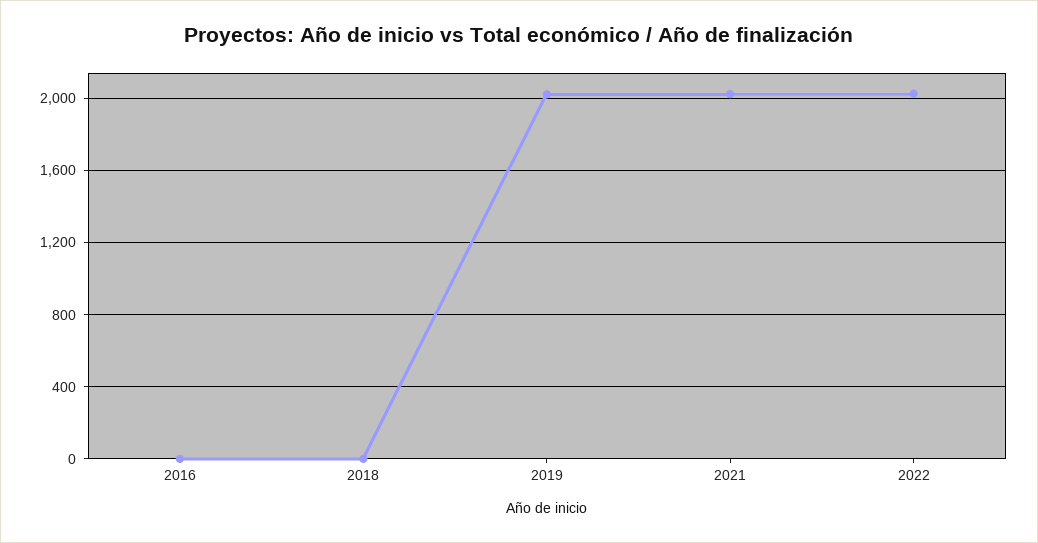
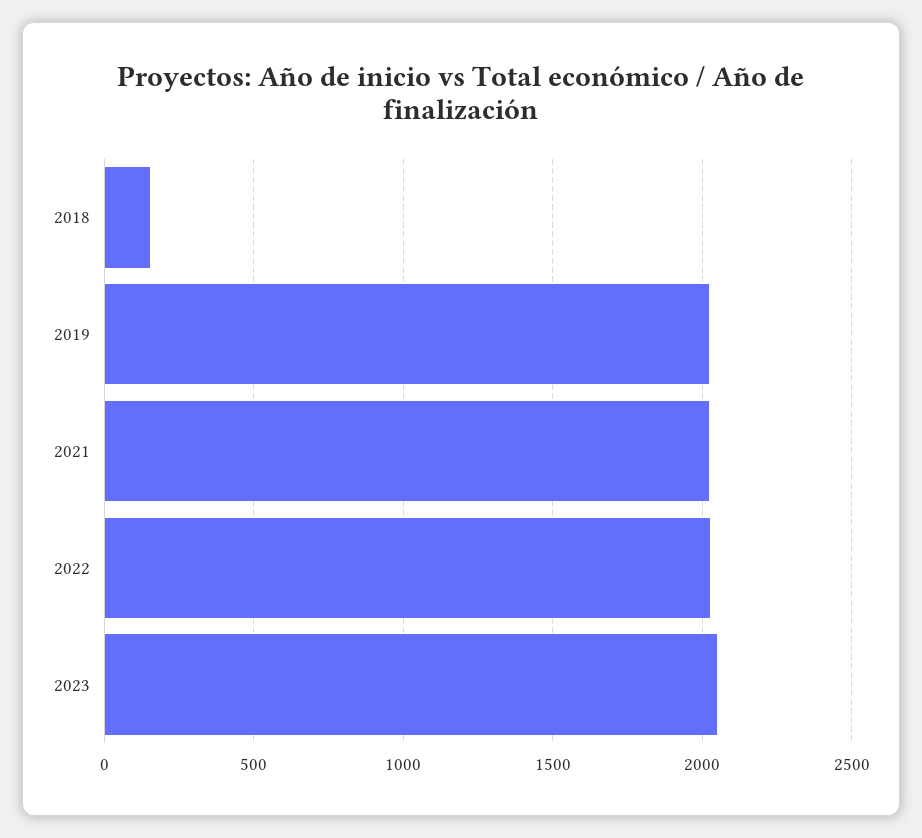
2016: 0 -> none
2018: 0 -> 150
2023: none -> 2050

